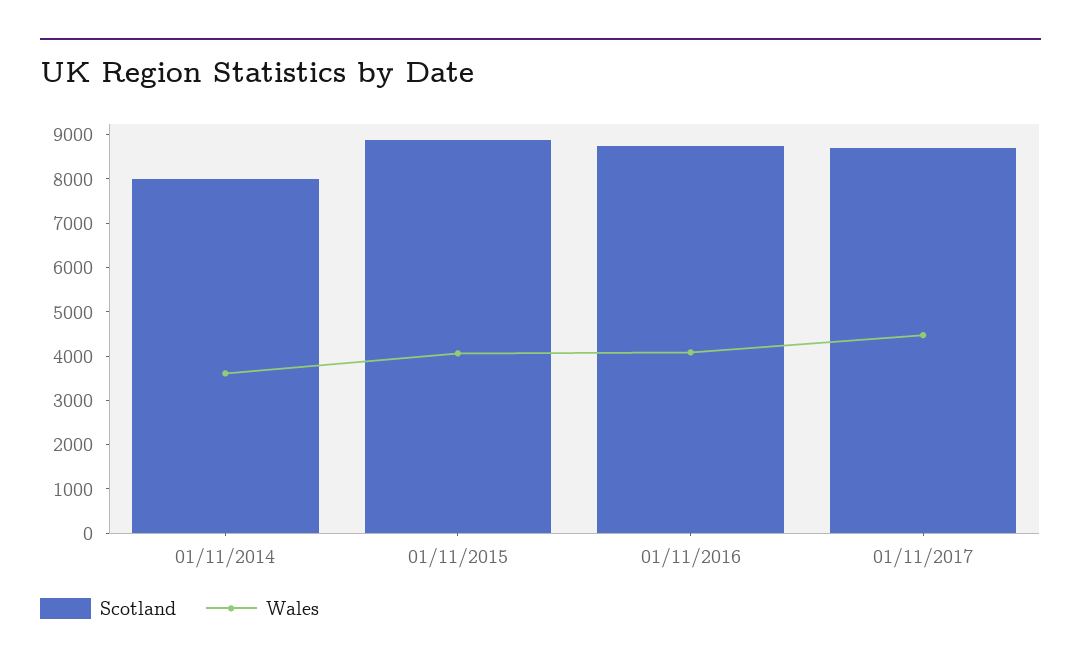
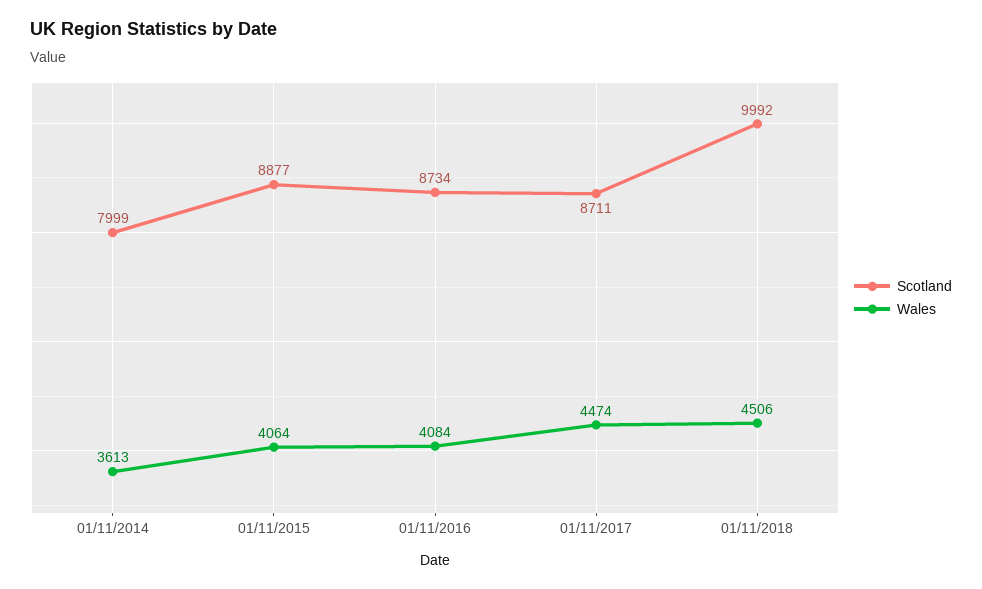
Scotland, 01/11/2018: none -> 9992
Wales, 01/11/2018: none -> 4506

